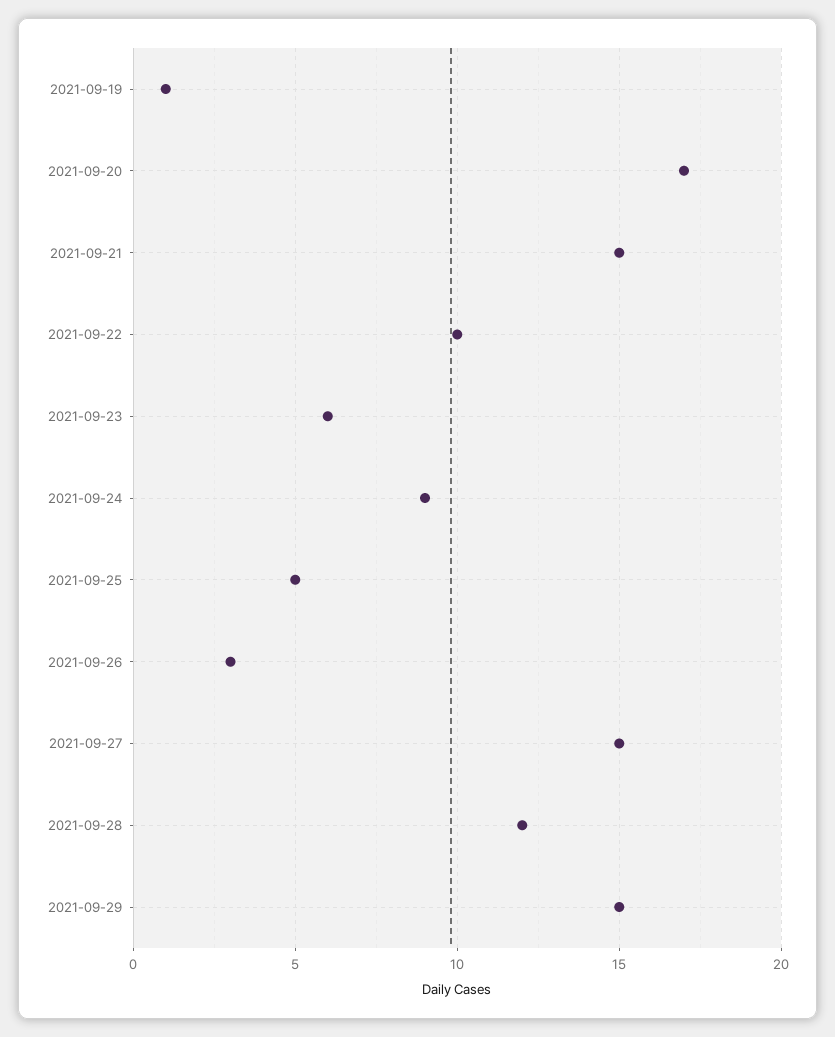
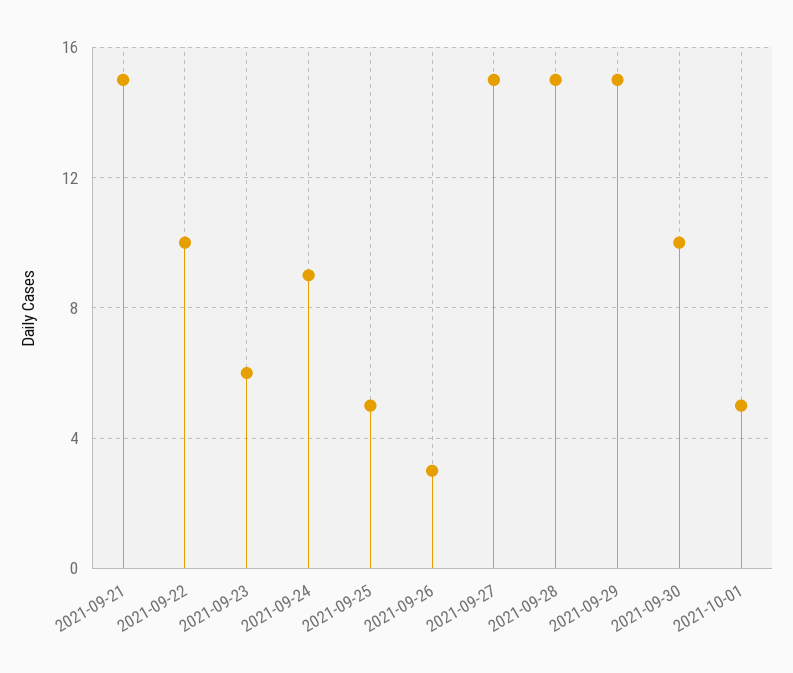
2021-09-19: 1 -> none
2021-09-20: 17 -> none
2021-09-28: 12 -> 15
2021-09-30: none -> 10
2021-10-01: none -> 5

